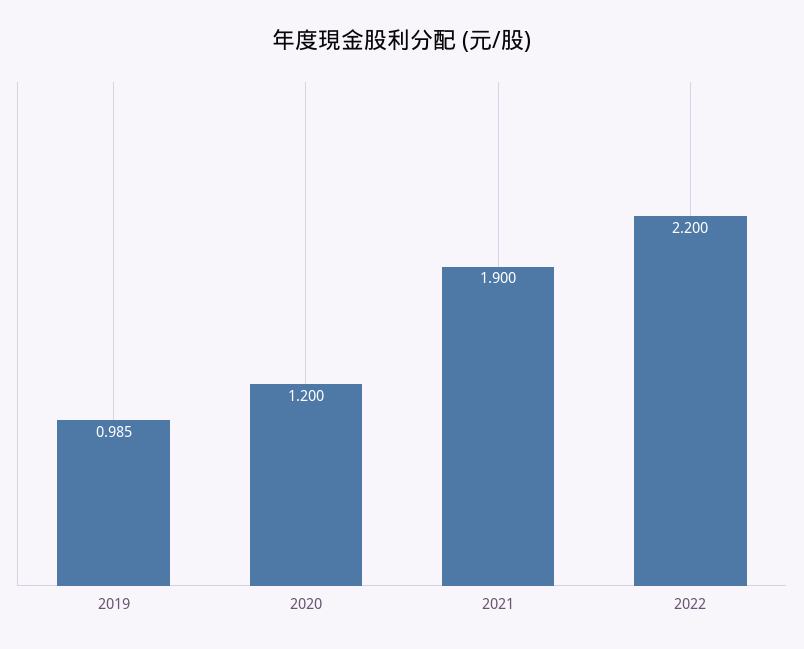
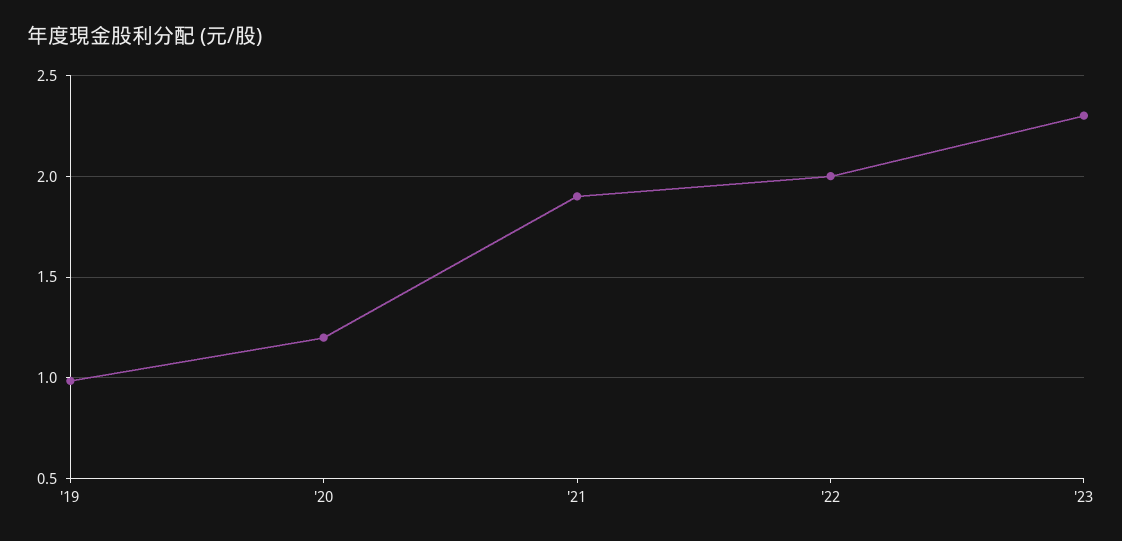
2022: 2.2 -> 2
'23: none -> 2.3

